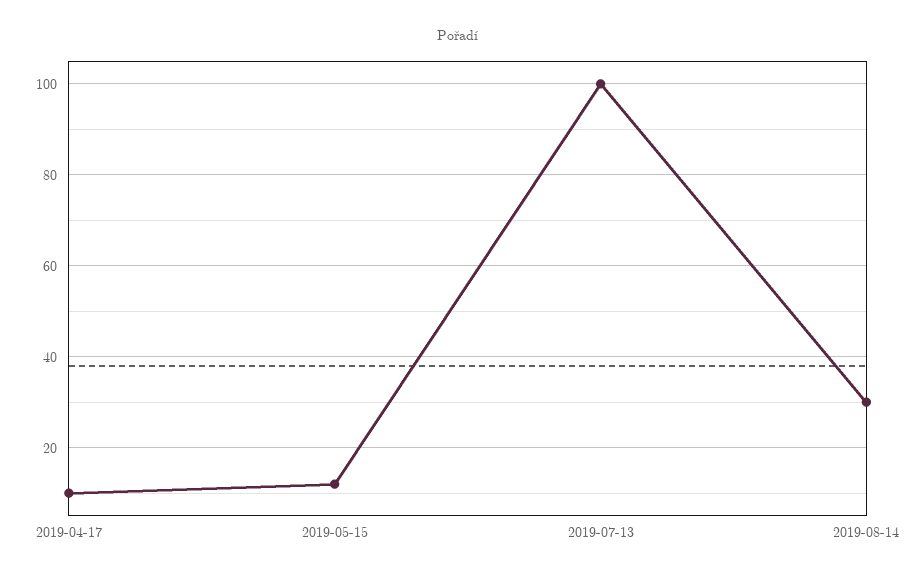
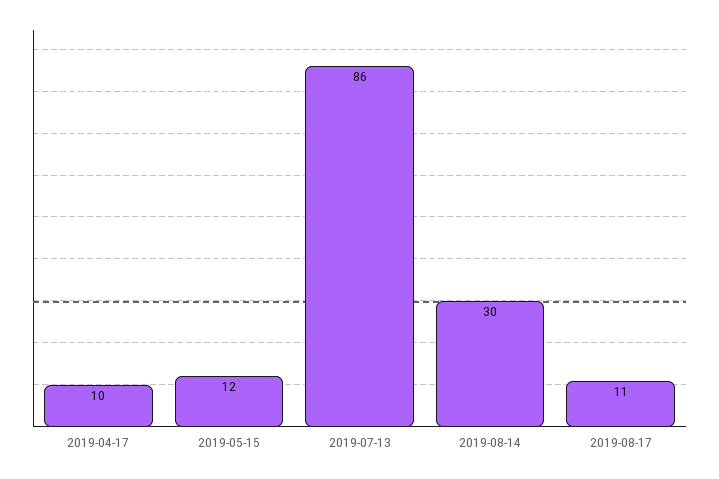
2019-07-13: 100 -> 86
2019-08-17: none -> 11

